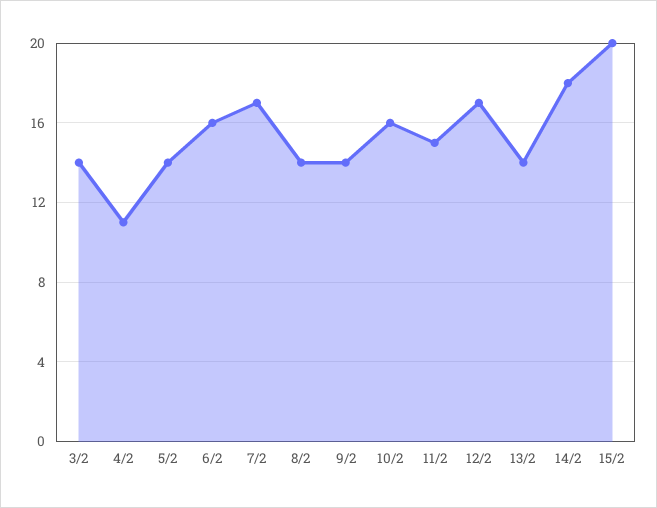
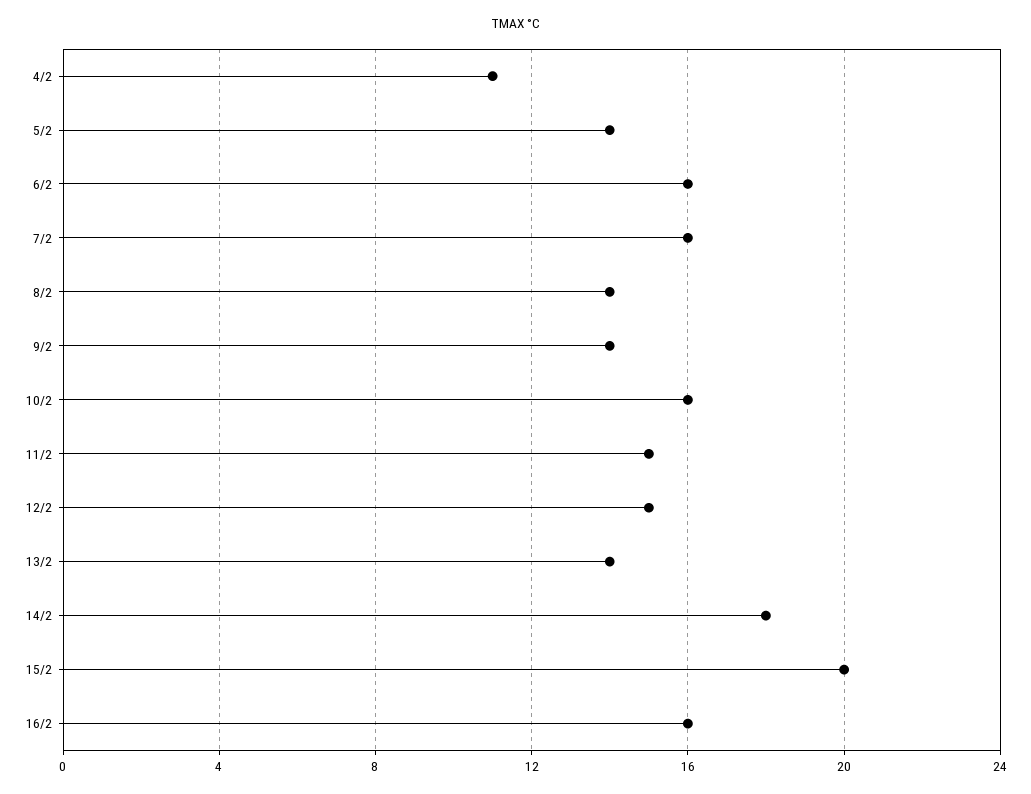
3/2: 14 -> none
7/2: 17 -> 16
12/2: 17 -> 15
16/2: none -> 16

